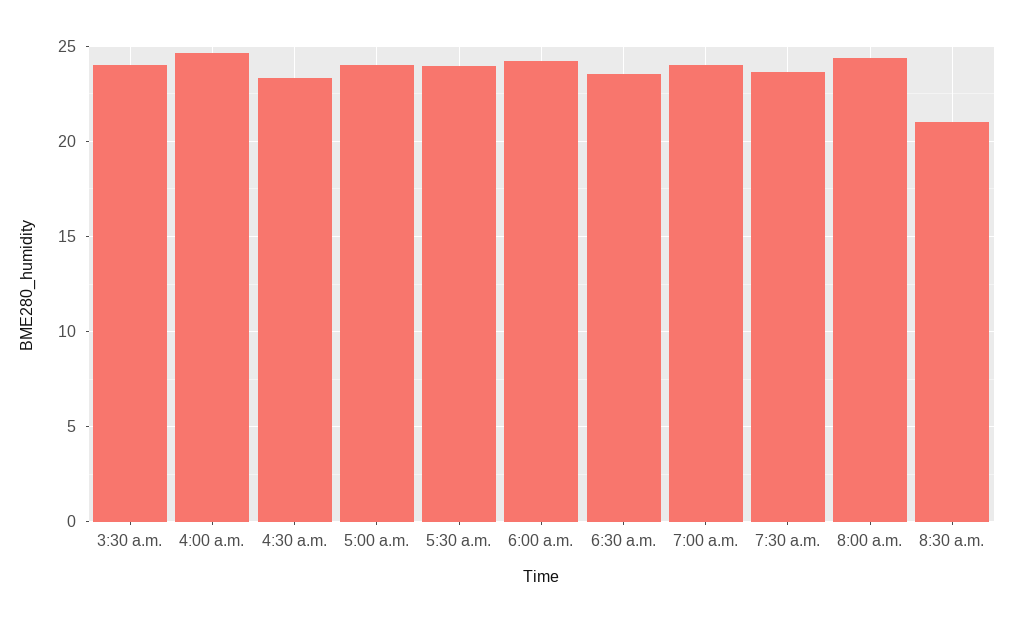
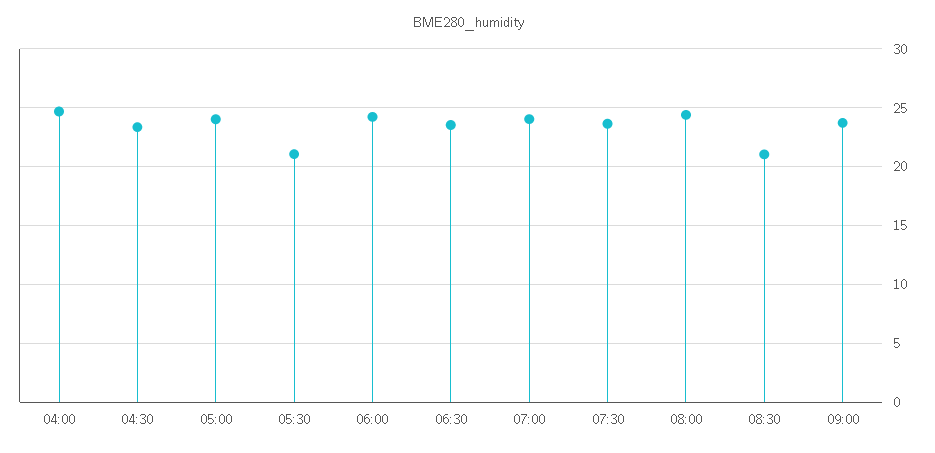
3:30 a.m.: 24 -> none
5:30 a.m.: 24 -> 21
09:00: none -> 24

